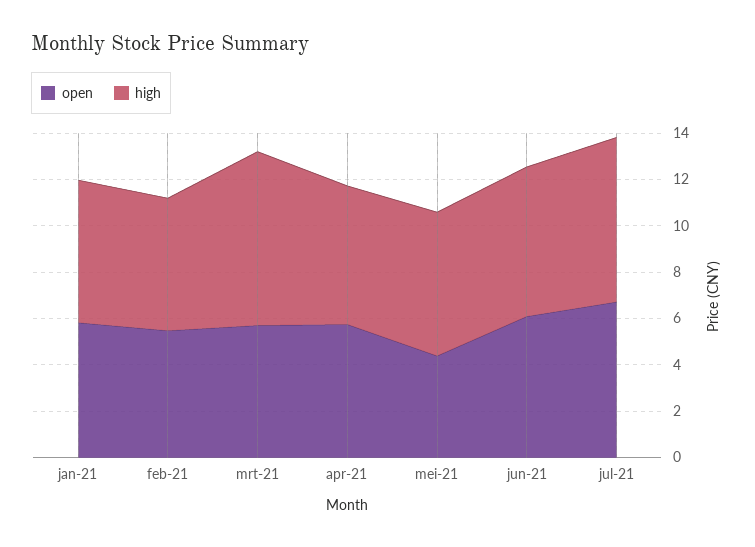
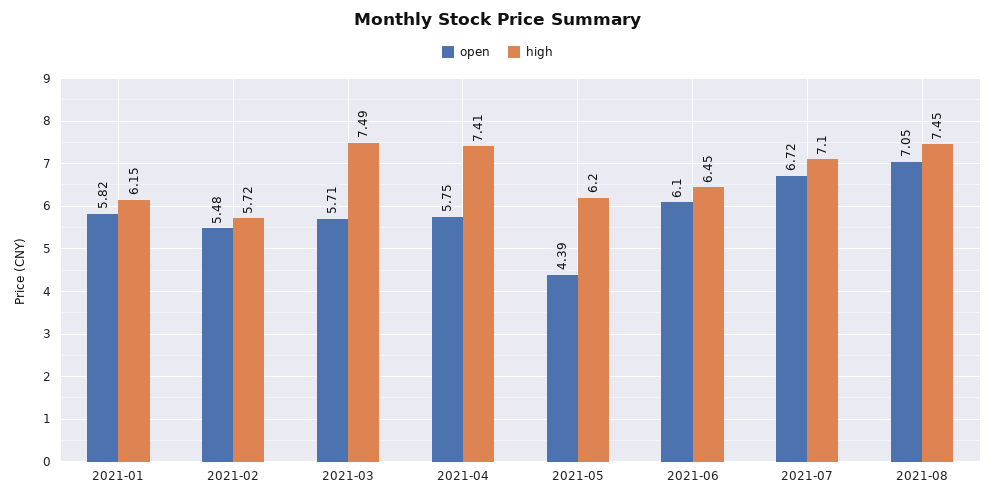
high, apr-21: 6 -> 7.41
open, 2021-08: none -> 7.05
high, 2021-08: none -> 7.45

